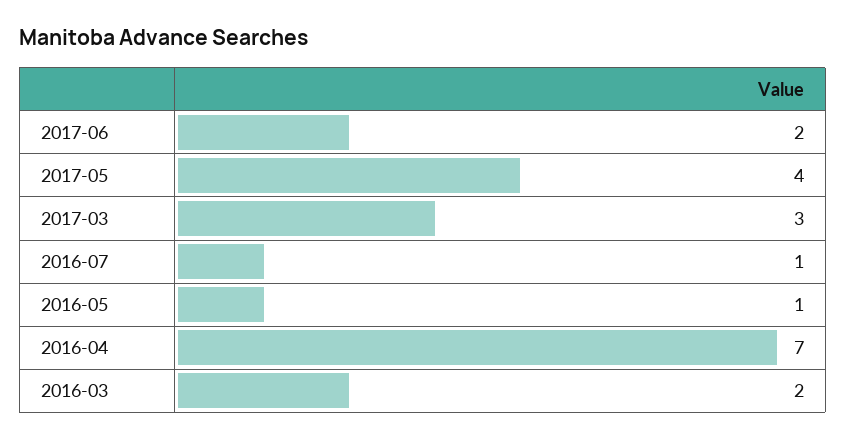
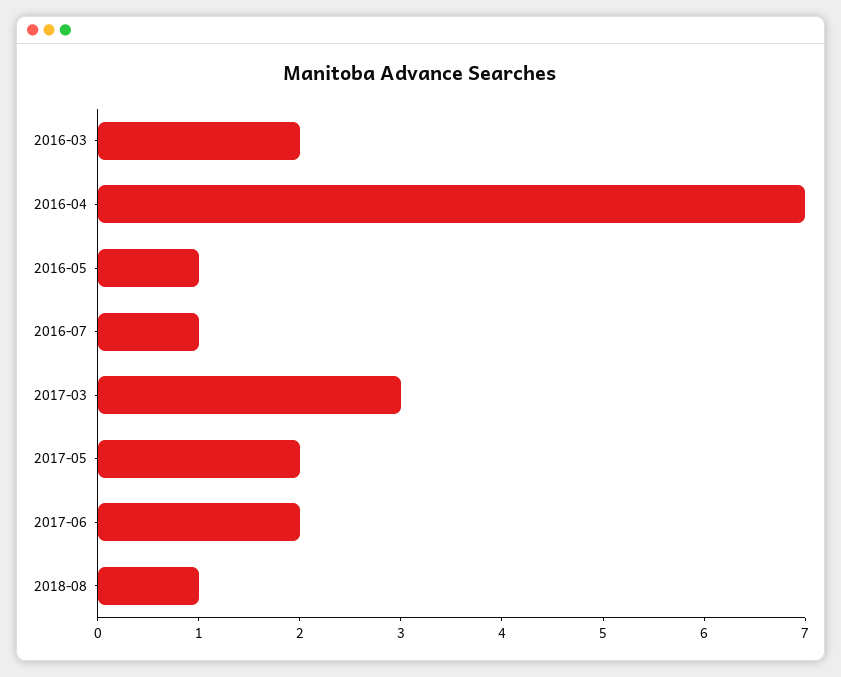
2017-05: 4 -> 2
2018-08: none -> 1

